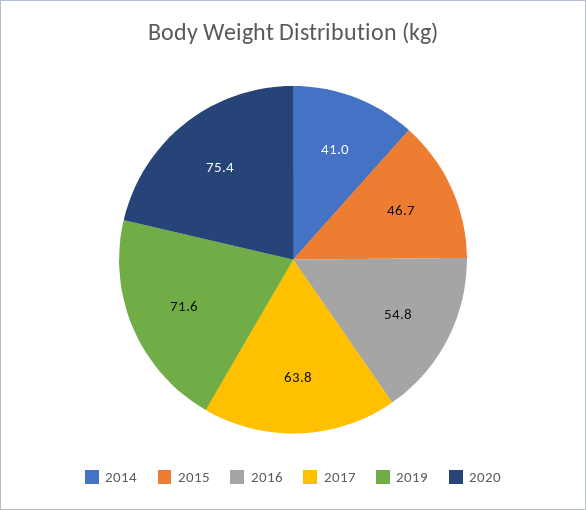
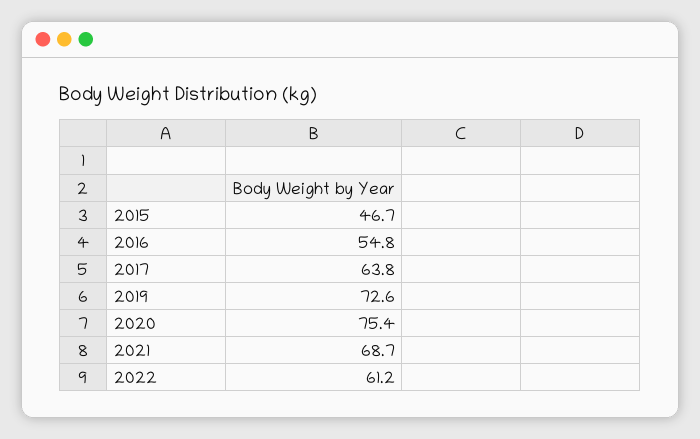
2014: 41 -> none
2019: 71.6 -> 72.6
2021: none -> 68.7
2022: none -> 61.2

